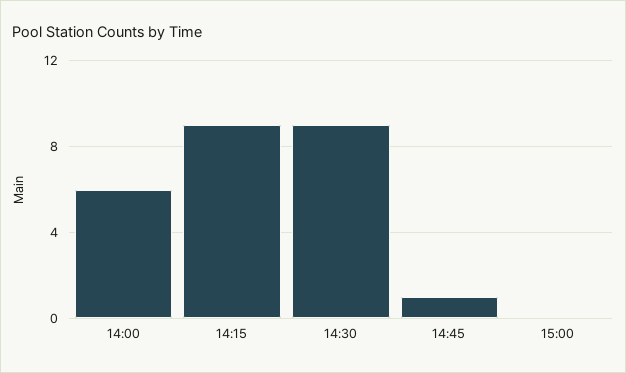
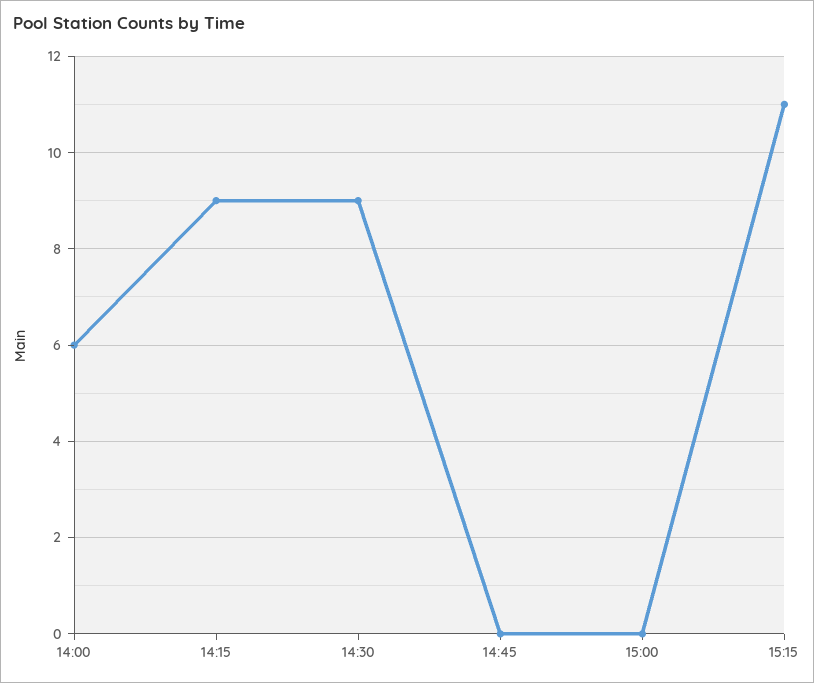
14:45: 1 -> 0
15:15: none -> 11

